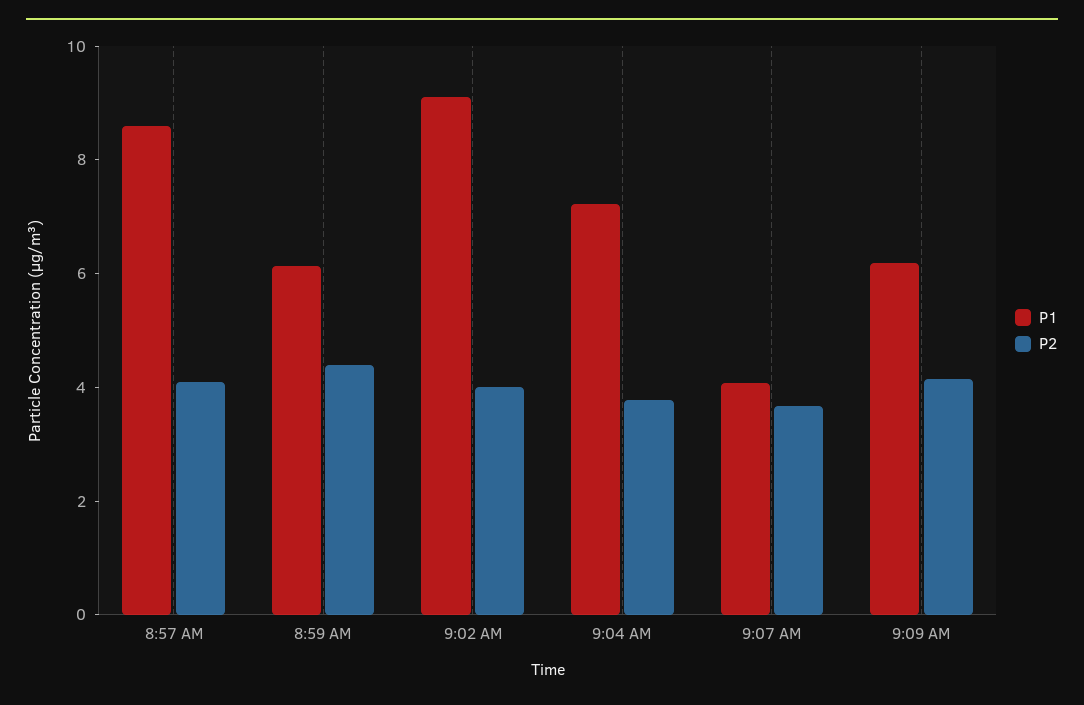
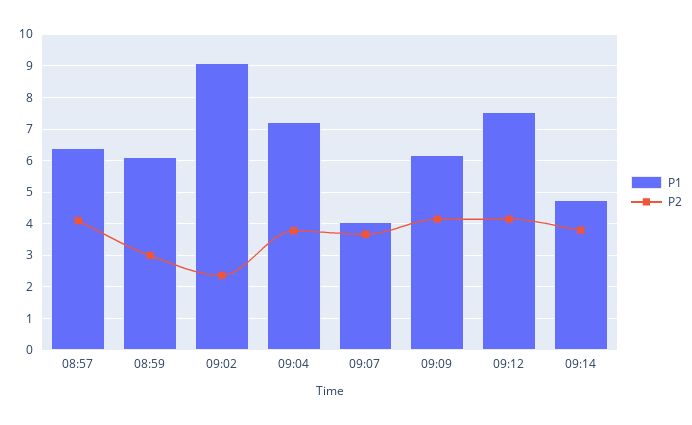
P1, 8:57 AM: 8.5 -> 6.4
P2, 8:59 AM: 4.5 -> 3
P2, 9:02 AM: 4 -> 2.4
P1, 09:12: none -> 7.6
P2, 09:12: none -> 4.2
P1, 09:14: none -> 4.8
P2, 09:14: none -> 3.8

